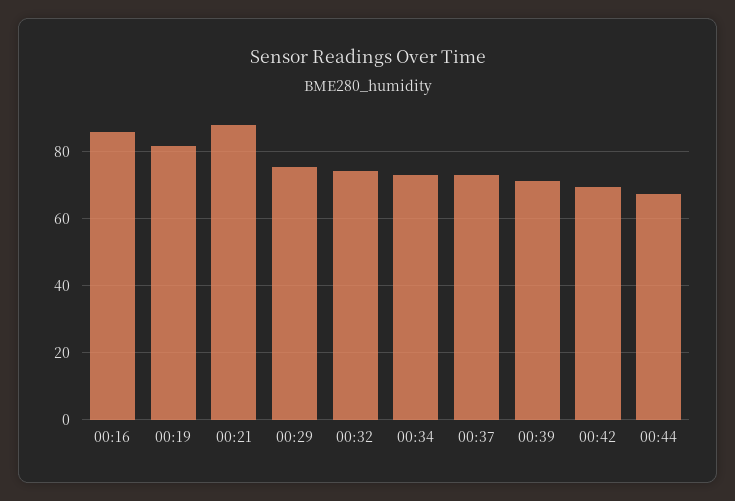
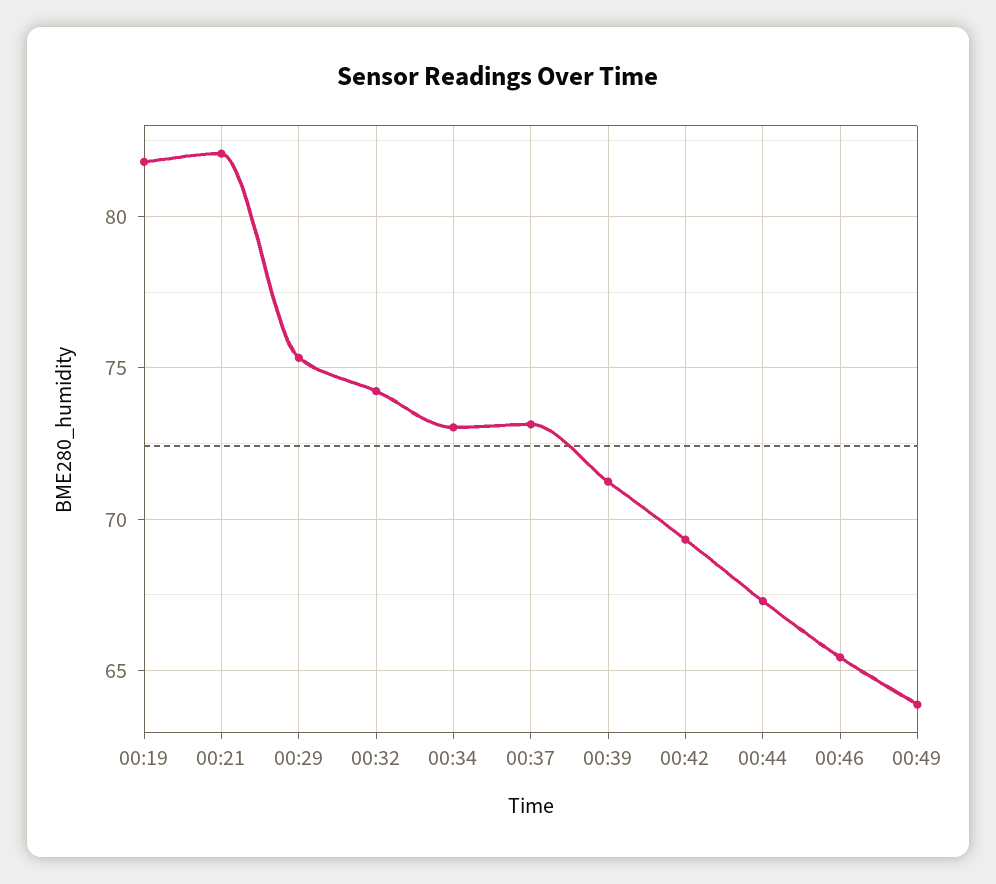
00:16: 86 -> none
00:21: 88 -> 82
00:46: none -> 65.5
00:49: none -> 64

